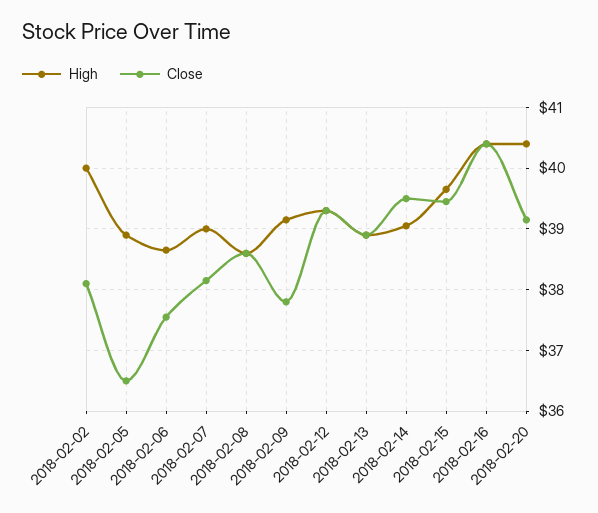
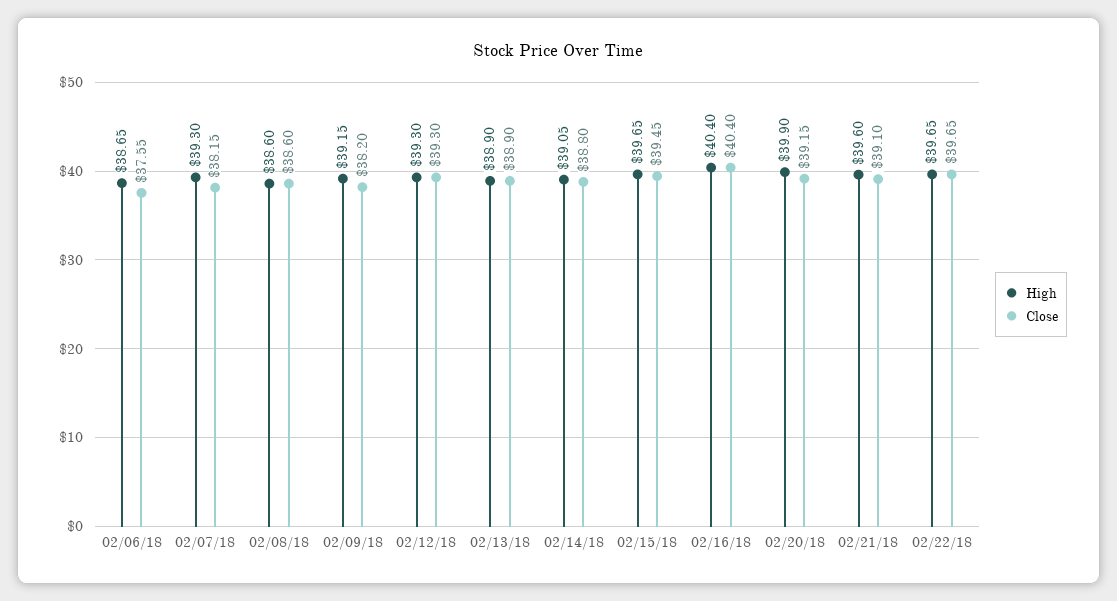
High, 2018-02-02: 40 -> none
Close, 2018-02-02: 38.1 -> none
High, 2018-02-05: 38.9 -> none
Close, 2018-02-05: 36.5 -> none
High, 2018-02-07: 39 -> 39.3
Close, 2018-02-09: 37.8 -> 38.2
Close, 2018-02-14: 39.5 -> 38.8
High, 2018-02-20: 40.4 -> 39.9
High, 02/21/18: none -> 39.6
Close, 02/21/18: none -> 39.1
High, 02/22/18: none -> 39.65
Close, 02/22/18: none -> 39.65

